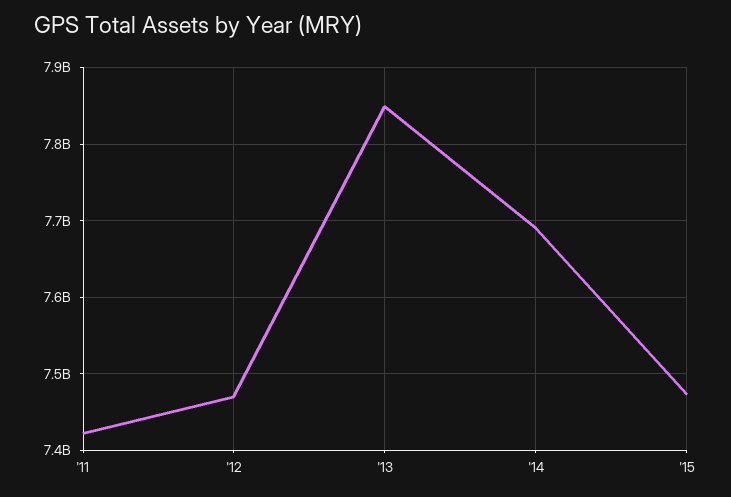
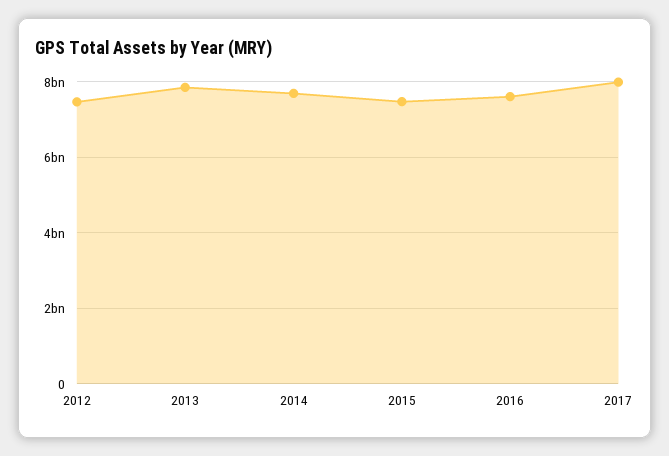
'11: 7420000000 -> none
2016: none -> 7600000000
2017: none -> 8000000000

